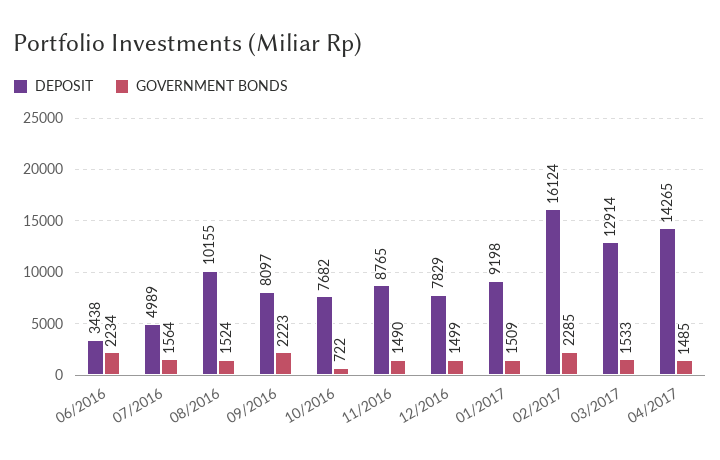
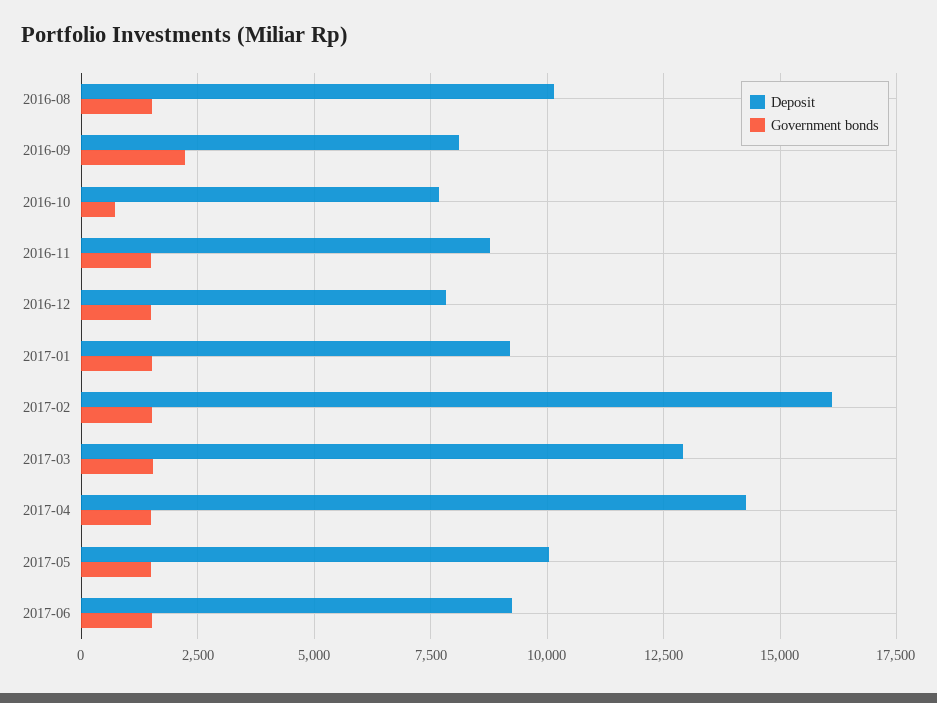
DEPOSIT, 06/2016: 3438 -> none
GOVERNMENT BONDS, 06/2016: 2234 -> none
DEPOSIT, 07/2016: 4989 -> none
GOVERNMENT BONDS, 07/2016: 1564 -> none
GOVERNMENT BONDS, 02/2017: 2285 -> 1500
DEPOSIT, 2017-05: none -> 10000
GOVERNMENT BONDS, 2017-05: none -> 1500
DEPOSIT, 2017-06: none -> 9250
GOVERNMENT BONDS, 2017-06: none -> 1500

